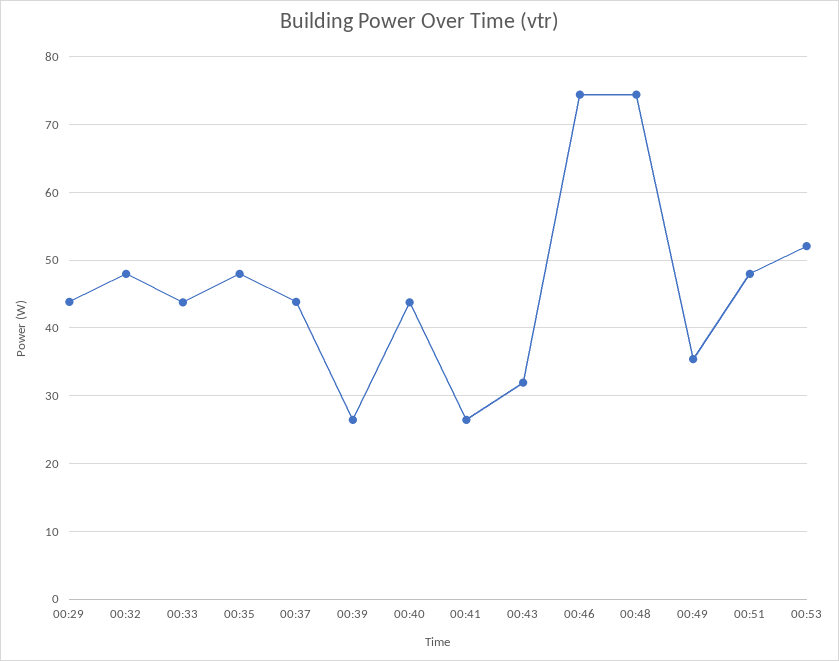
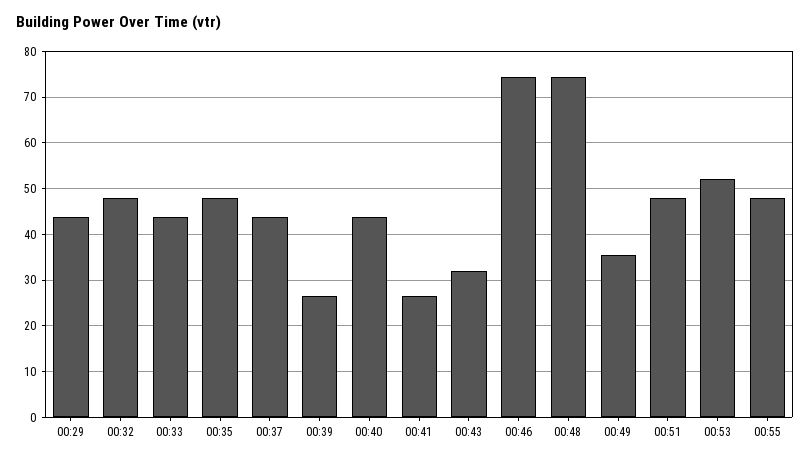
00:55: none -> 48

